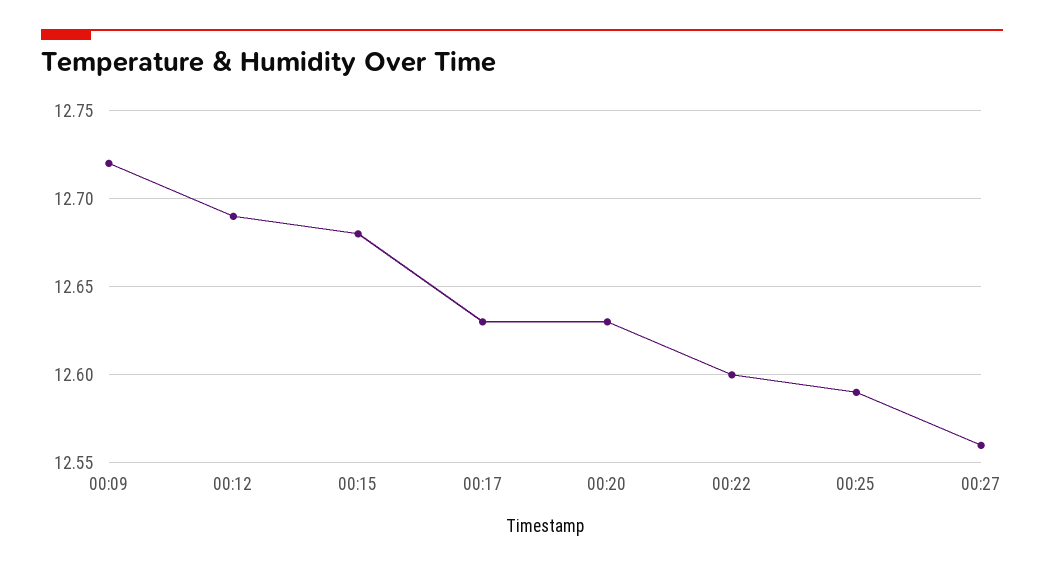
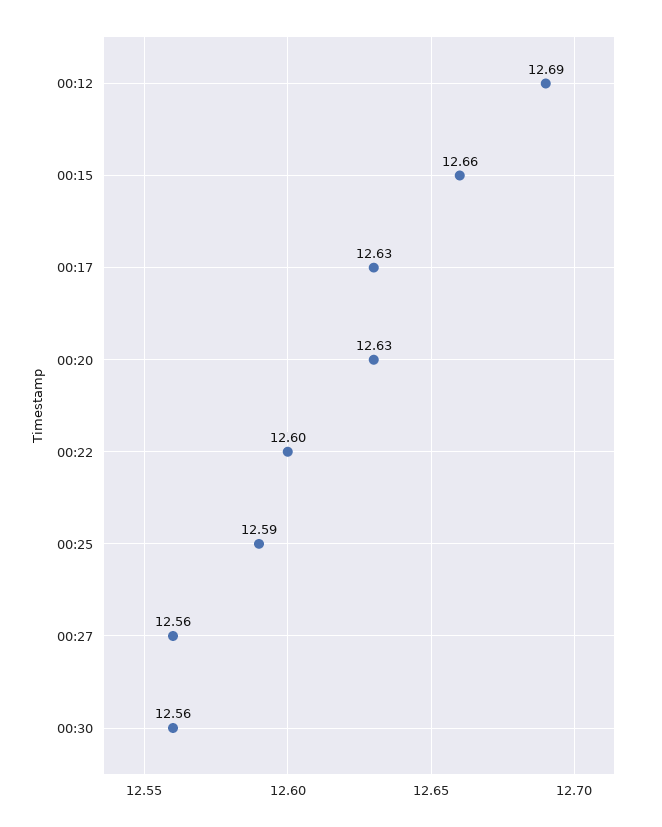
00:09: 12.72 -> none
00:15: 12.68 -> 12.66
00:30: none -> 12.56

